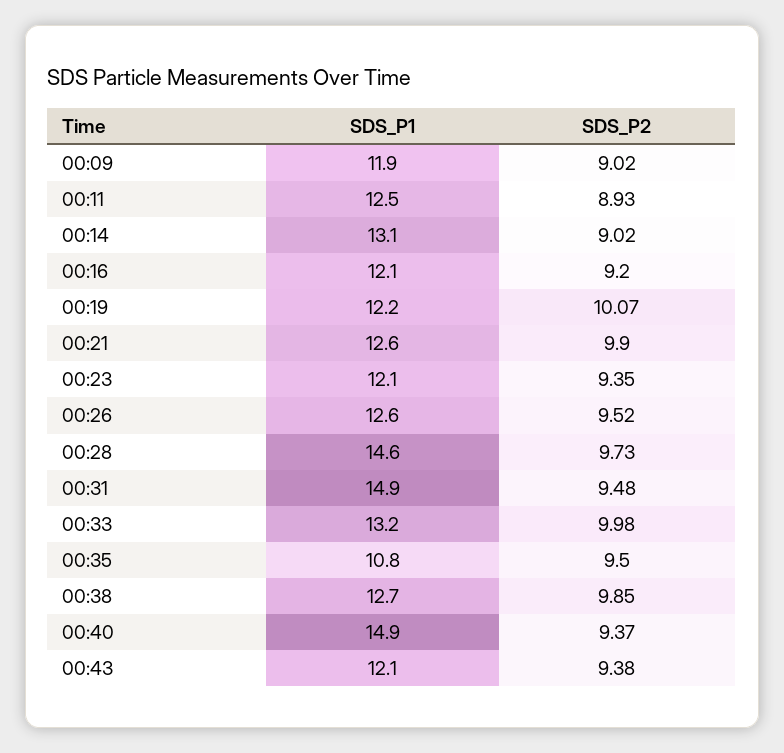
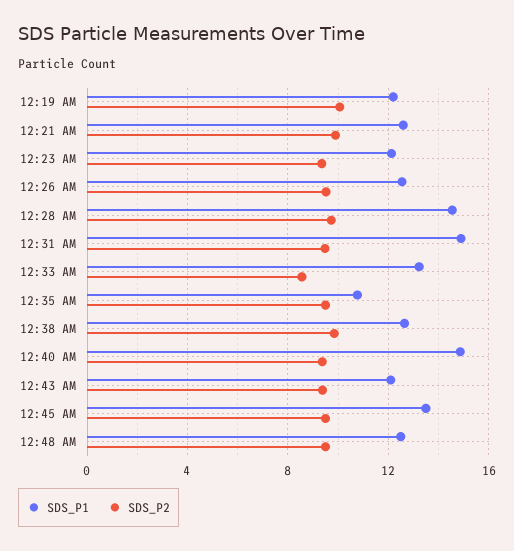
SDS_P1, 00:09: 11.9 -> none
SDS_P2, 00:09: 9.02 -> none
SDS_P1, 00:11: 12.5 -> none
SDS_P2, 00:11: 8.93 -> none
SDS_P1, 00:14: 13.1 -> none
SDS_P2, 00:14: 9.02 -> none
SDS_P1, 00:16: 12.1 -> none
SDS_P2, 00:16: 9.2 -> none
SDS_P2, 00:33: 9.98 -> 8.5
SDS_P1, 12:45 AM: none -> 13.5
SDS_P2, 12:45 AM: none -> 9.5
SDS_P1, 12:48 AM: none -> 12.5
SDS_P2, 12:48 AM: none -> 9.5

